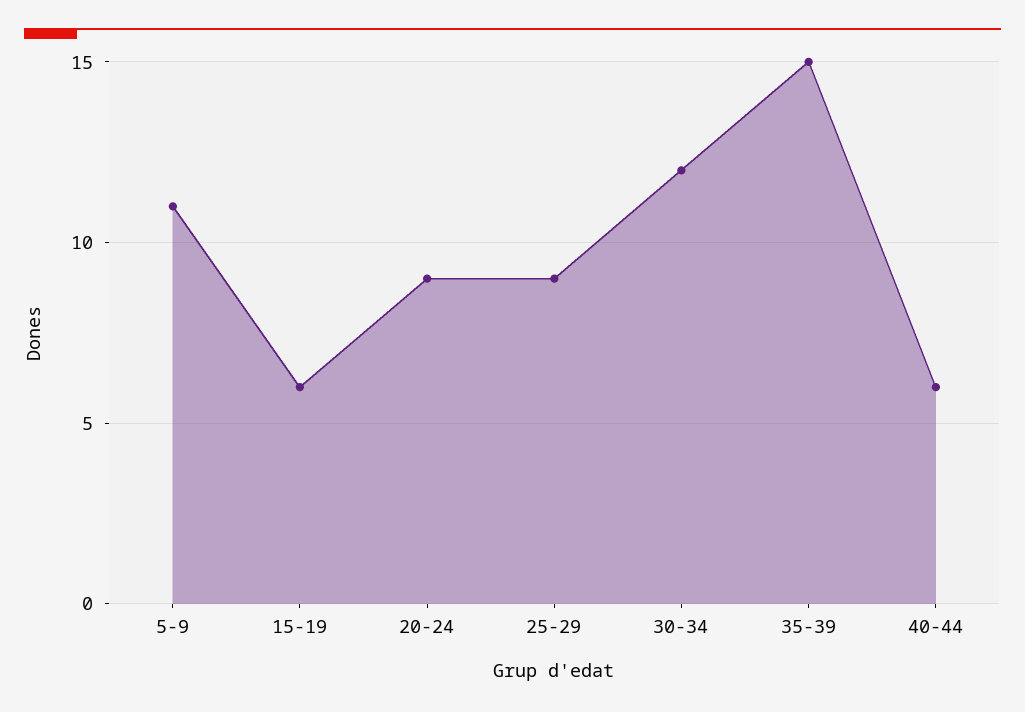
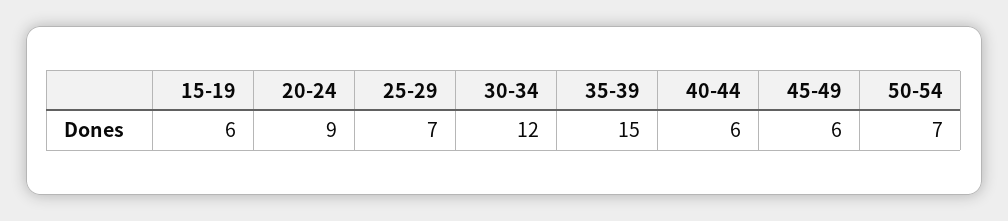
5-9: 11 -> none
25-29: 9 -> 7
45-49: none -> 6
50-54: none -> 7

